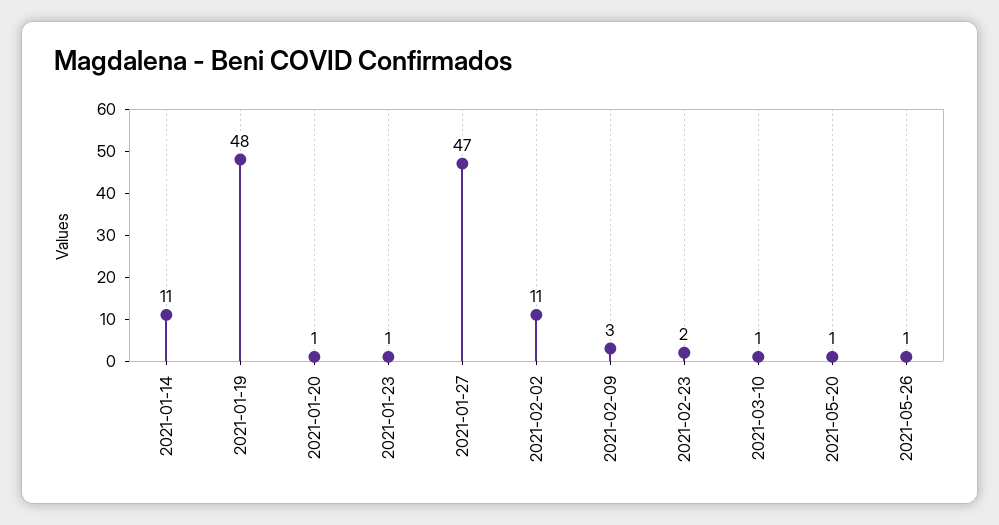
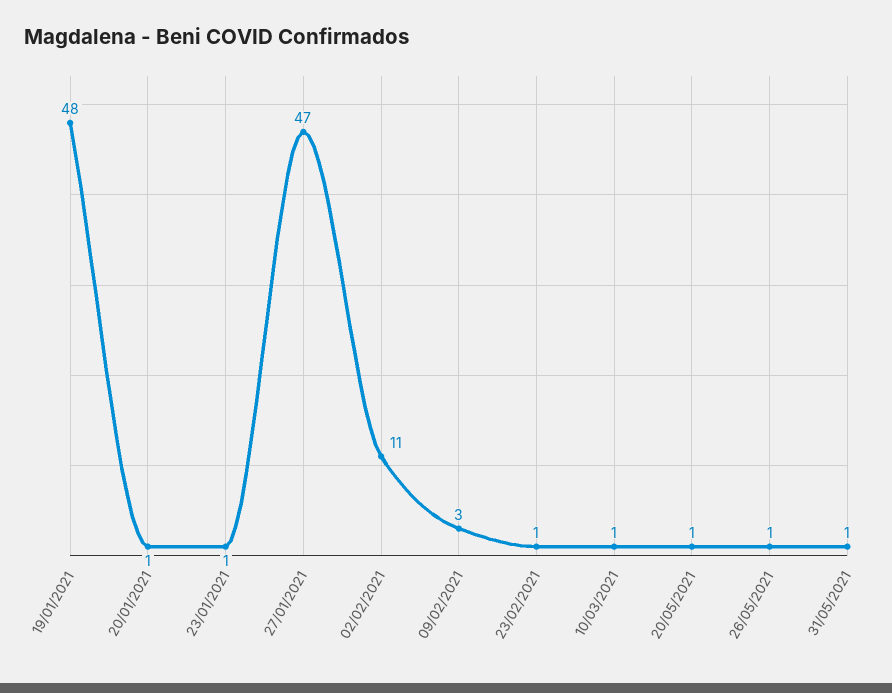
2021-01-14: 11 -> none
2021-02-23: 2 -> 1
31/05/2021: none -> 1

